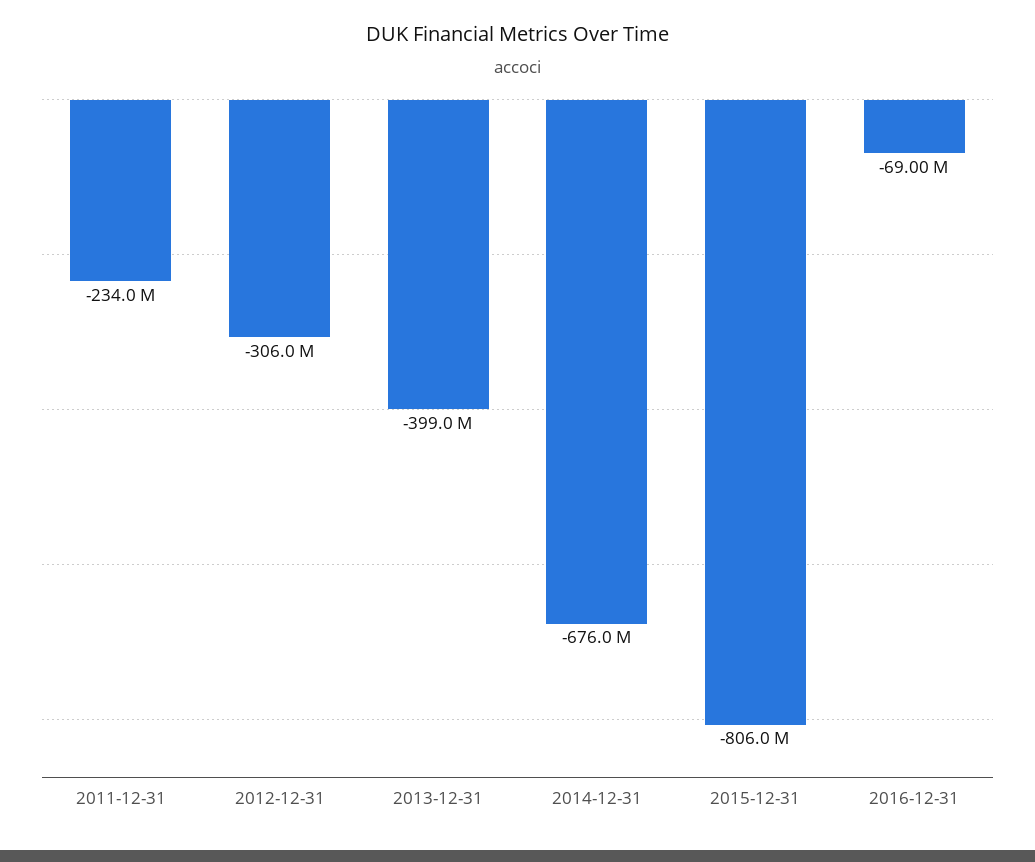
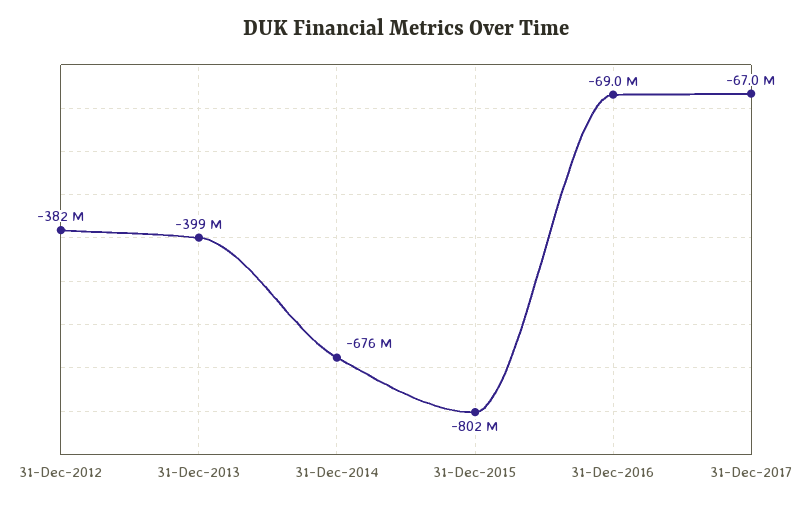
2011-12-31: -234000000 -> none
2012-12-31: -306000000 -> -382000000
2015-12-31: -806000000 -> -802000000
31-Dec-2017: none -> -67000000

